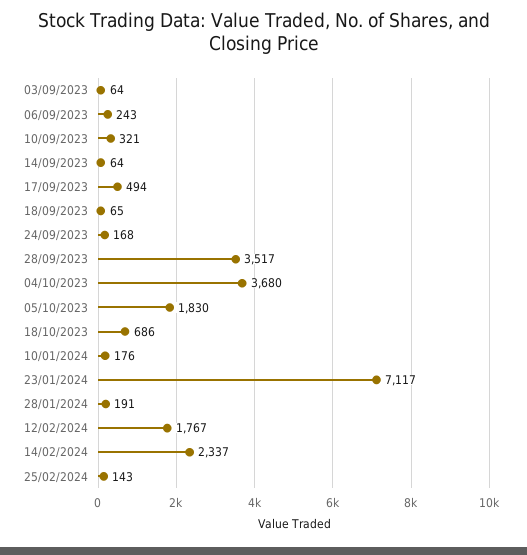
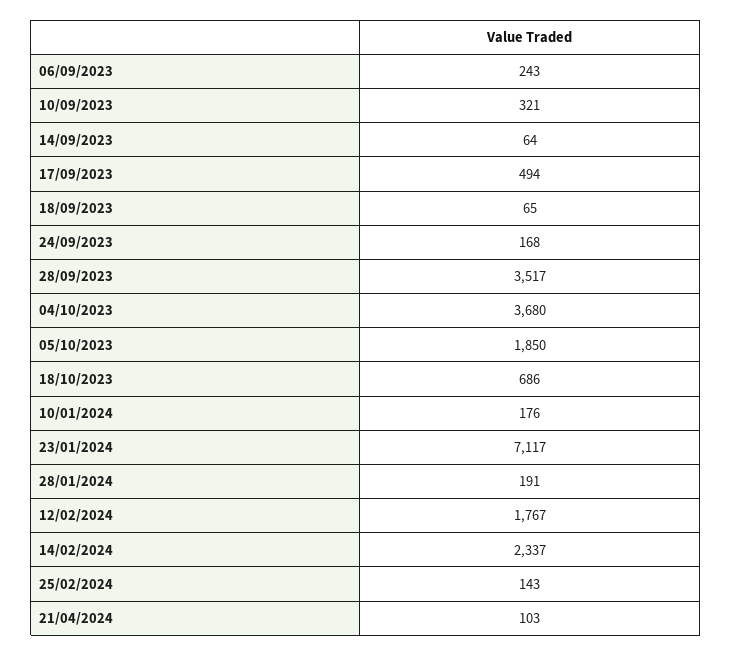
03/09/2023: 64 -> none
05/10/2023: 1830 -> 1850
21/04/2024: none -> 103

